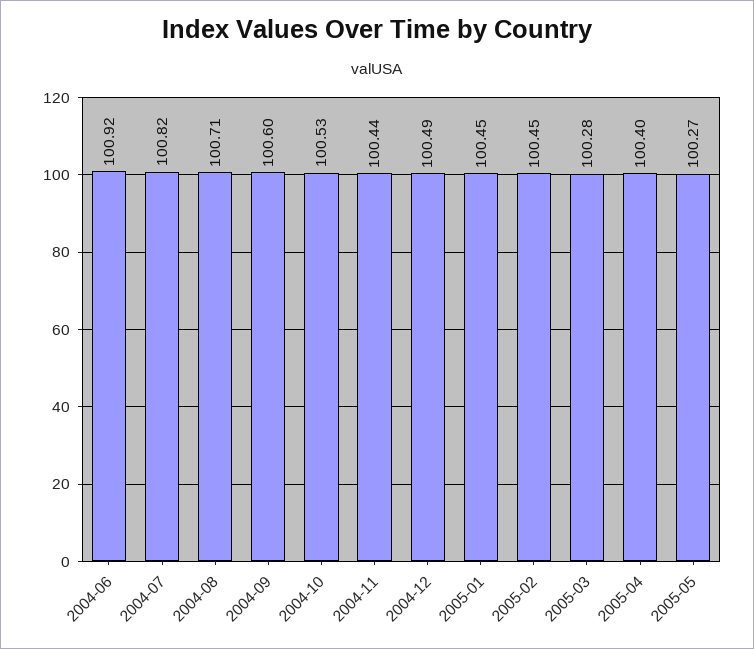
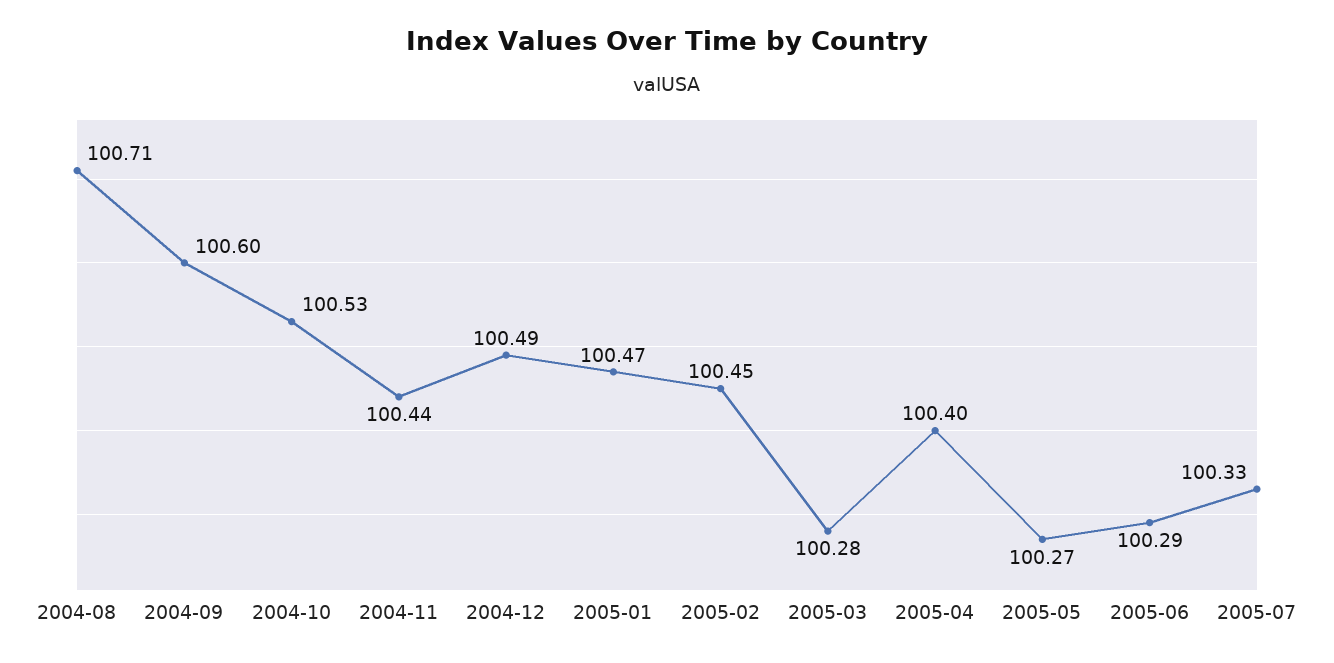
2004-06: 100.92 -> none
2004-07: 100.82 -> none
2005-01: 100.45 -> 100.47
2005-06: none -> 100.29
2005-07: none -> 100.33

